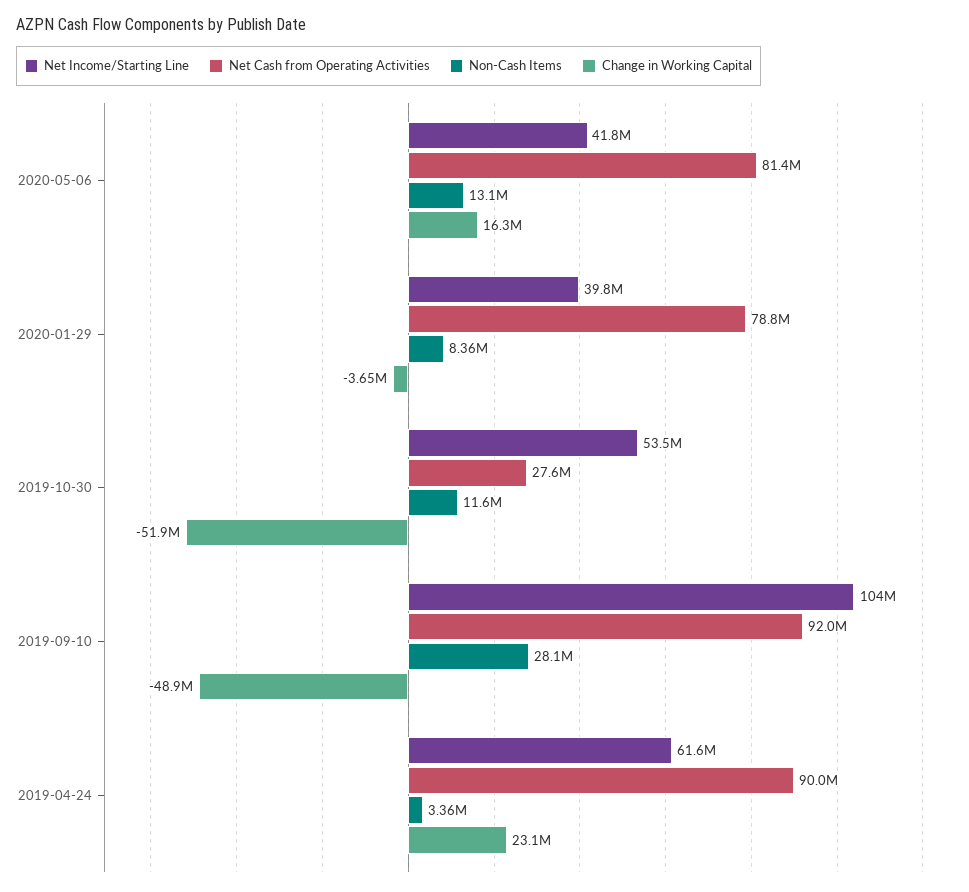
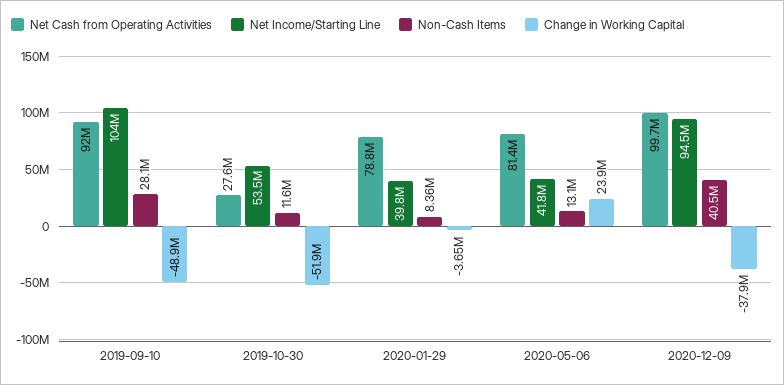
Change in Working Capital, 2020-05-06: 16300000 -> 23900000
Net Income/Starting Line, 2019-04-24: 61600000 -> none
Net Cash from Operating Activities, 2019-04-24: 90000000 -> none
Non-Cash Items, 2019-04-24: 3360000 -> none
Change in Working Capital, 2019-04-24: 23100000 -> none
Net Cash from Operating Activities, 2020-12-09: none -> 99700000
Net Income/Starting Line, 2020-12-09: none -> 94500000
Non-Cash Items, 2020-12-09: none -> 40500000
Change in Working Capital, 2020-12-09: none -> -37900000

